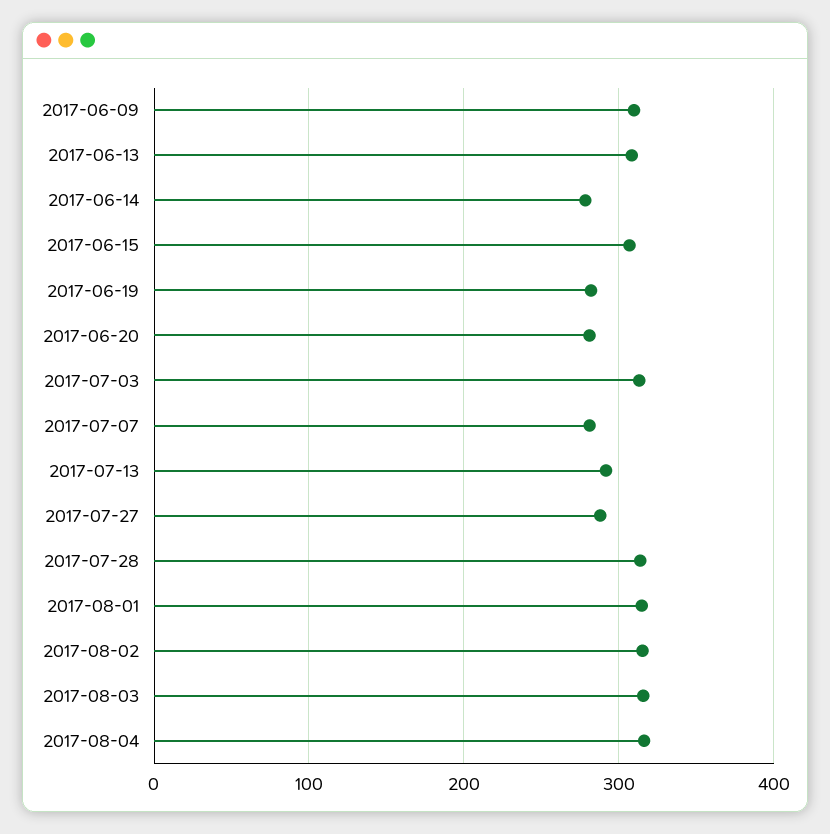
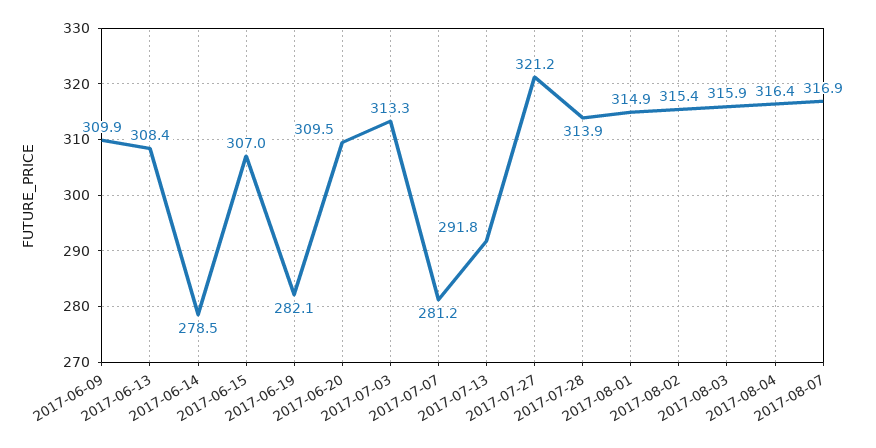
2017-06-20: 280 -> 309.5
2017-07-27: 290 -> 321.2
2017-08-07: none -> 316.9

